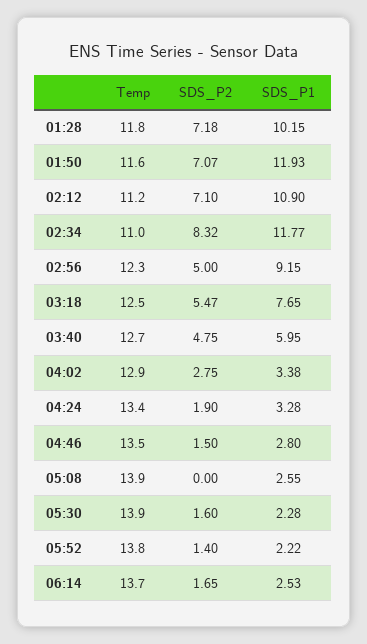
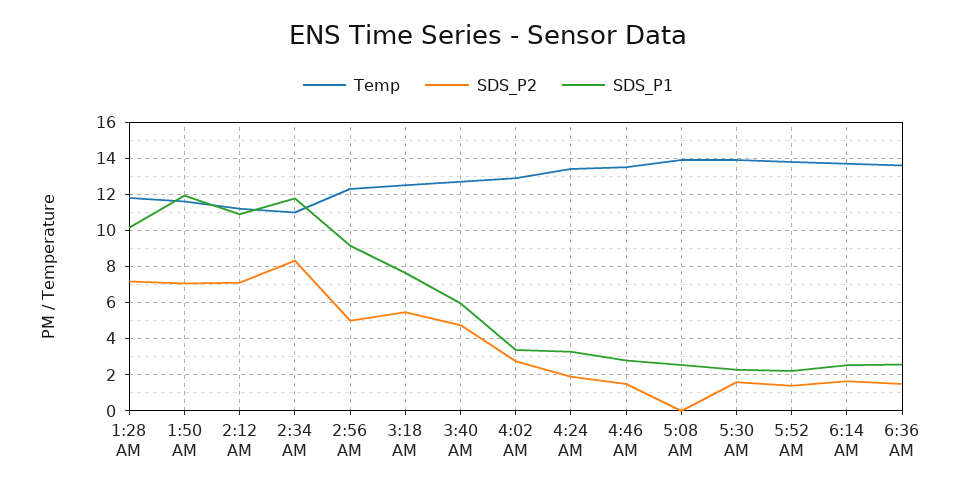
Temp, 6:36 AM: none -> 13.5
SDS_P2, 6:36 AM: none -> 1.5
SDS_P1, 6:36 AM: none -> 2.5

